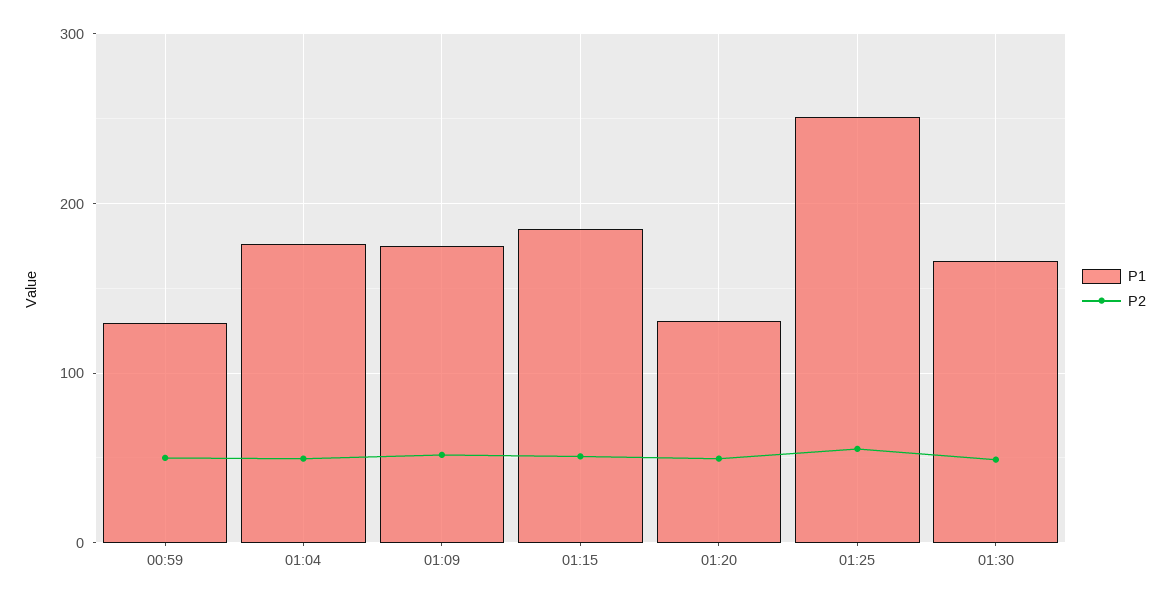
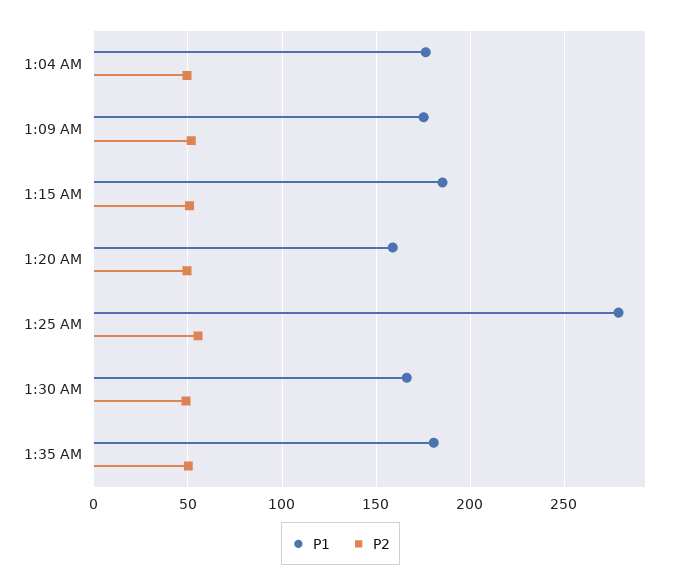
P1, 00:59: 130 -> none
P2, 00:59: 50 -> none
P1, 01:20: 130 -> 160
P1, 01:25: 250 -> 280
P1, 1:35 AM: none -> 180
P2, 1:35 AM: none -> 50

